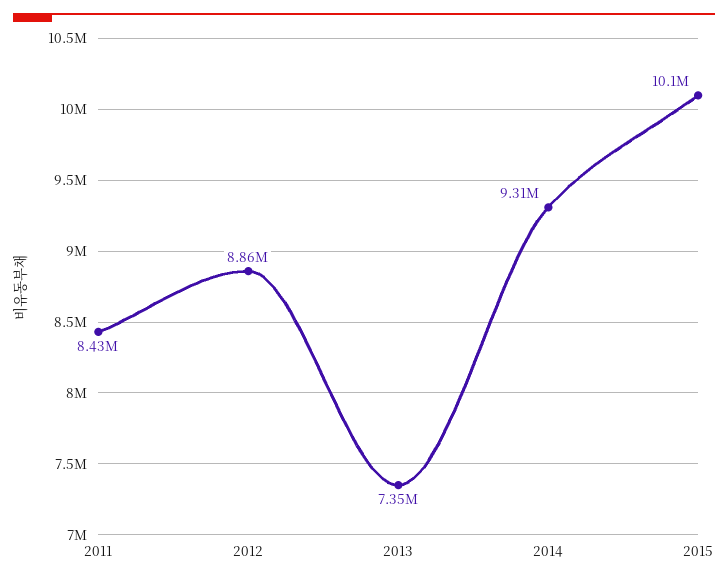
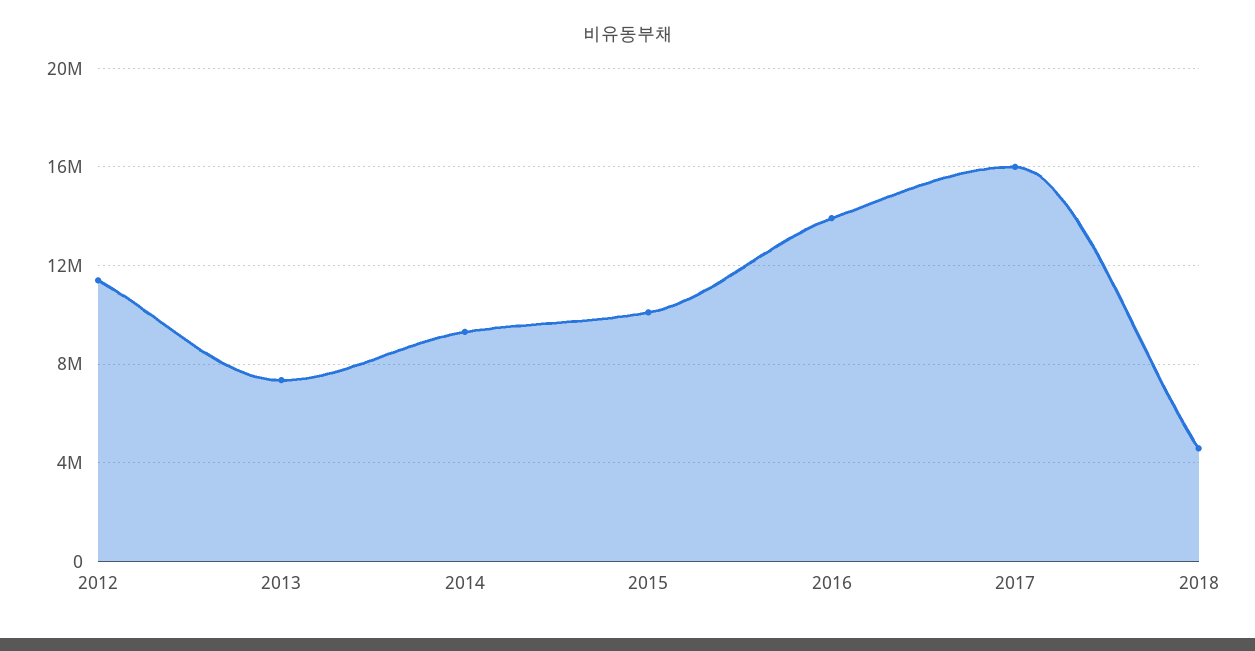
2011: 8430000 -> none
2012: 8860000 -> 11500000
2016: none -> 14000000
2017: none -> 16000000
2018: none -> 4500000

